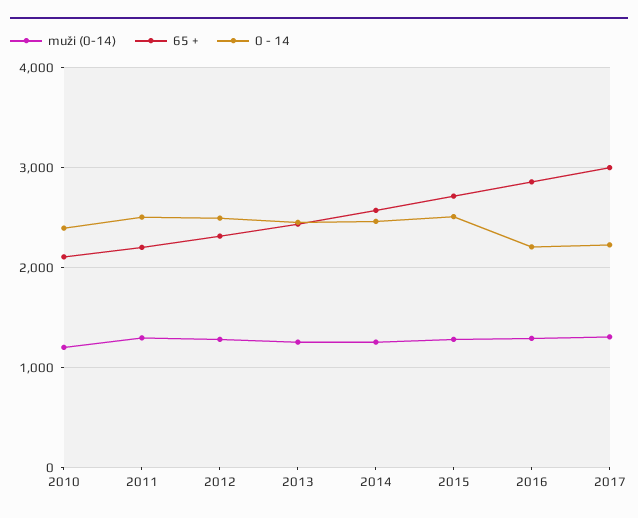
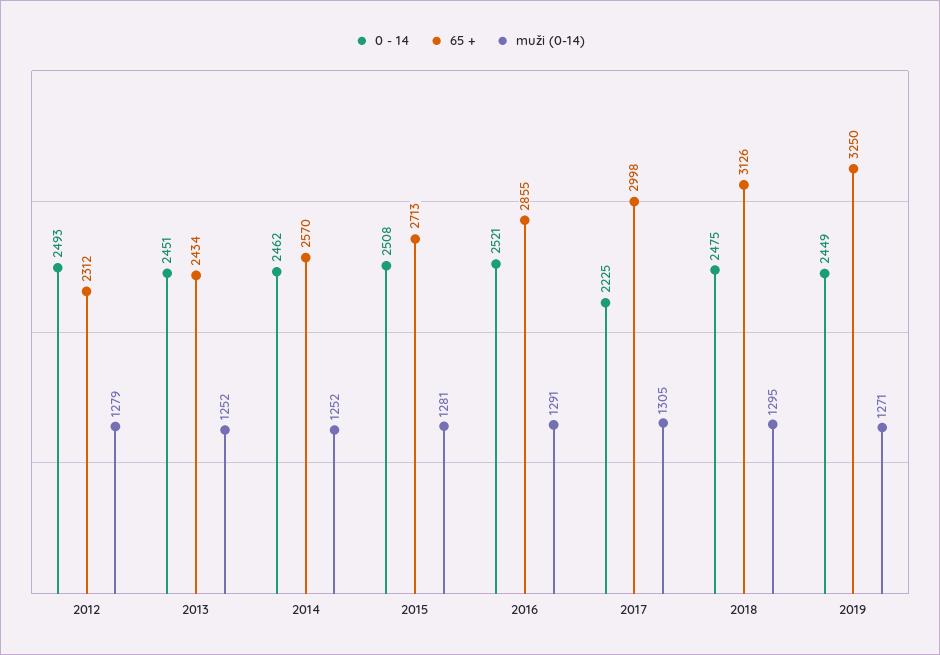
muži (0-14), 2010: 1200 -> none
65 +, 2010: 2100 -> none
0 - 14, 2010: 2400 -> none
muži (0-14), 2011: 1300 -> none
65 +, 2011: 2200 -> none
0 - 14, 2011: 2500 -> none
0 - 14, 2016: 2200 -> 2521
0 - 14, 2018: none -> 2475
65 +, 2018: none -> 3126
muži (0-14), 2018: none -> 1295
0 - 14, 2019: none -> 2449
65 +, 2019: none -> 3250
muži (0-14), 2019: none -> 1271

